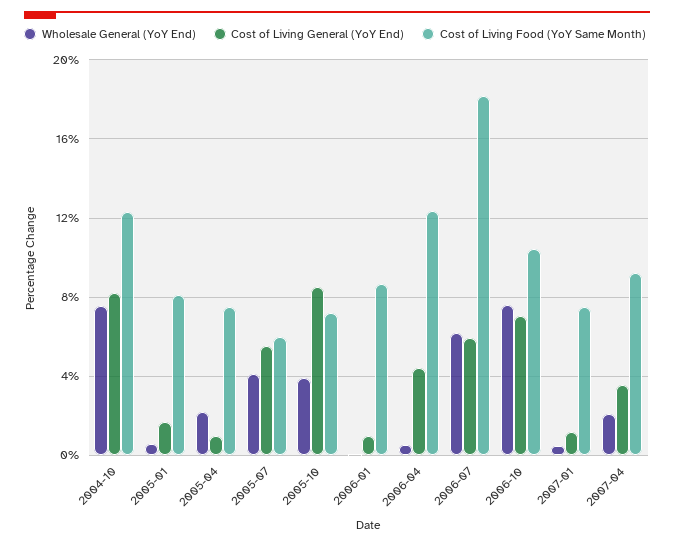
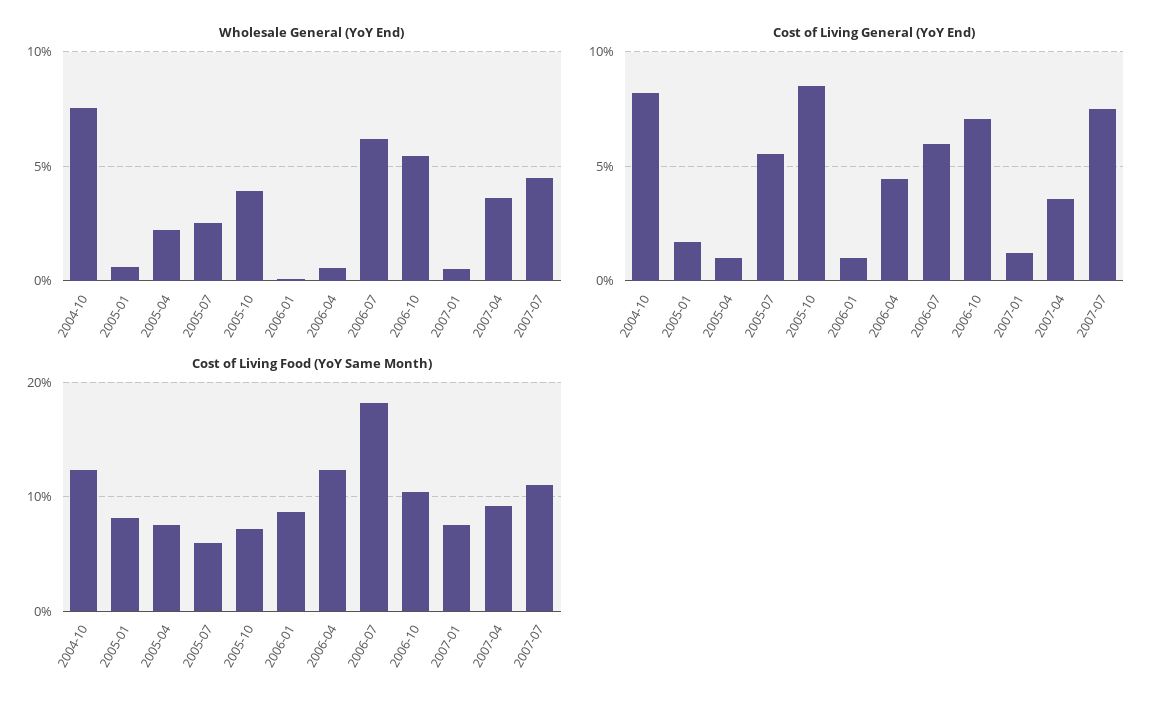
Wholesale General (YoY End), 2005-07: 4 -> 2.5
Wholesale General (YoY End), 2006-10: 7.5 -> 5.5
Wholesale General (YoY End), 2007-04: 2 -> 3.5
Wholesale General (YoY End), 2007-07: none -> 4.5
Cost of Living General (YoY End), 2007-07: none -> 7.5
Cost of Living Food (YoY Same Month), 2007-07: none -> 11

